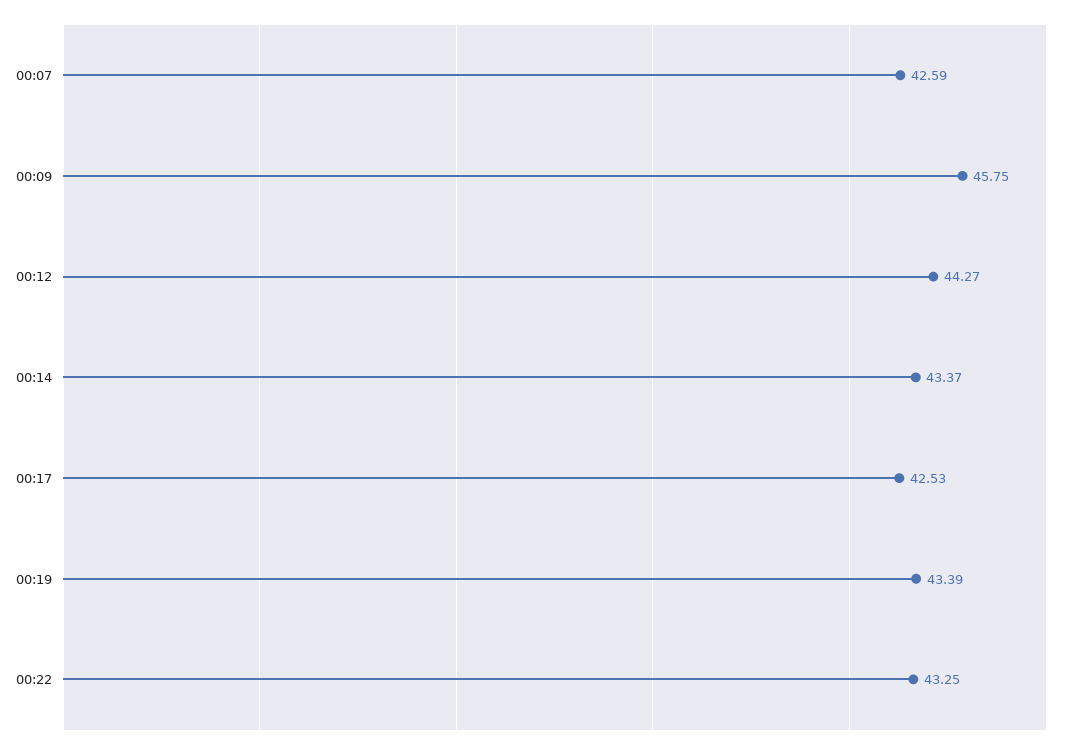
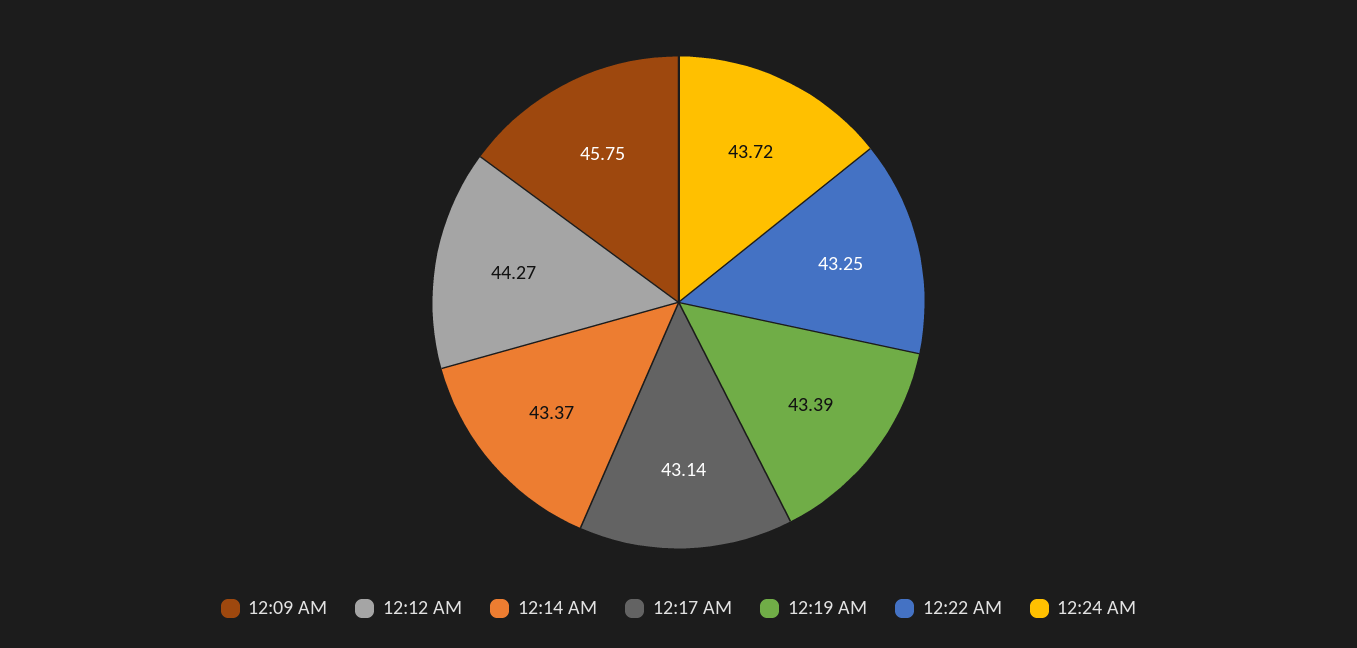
00:07: 42.59 -> none
00:17: 42.53 -> 43.14
12:24 AM: none -> 43.72

